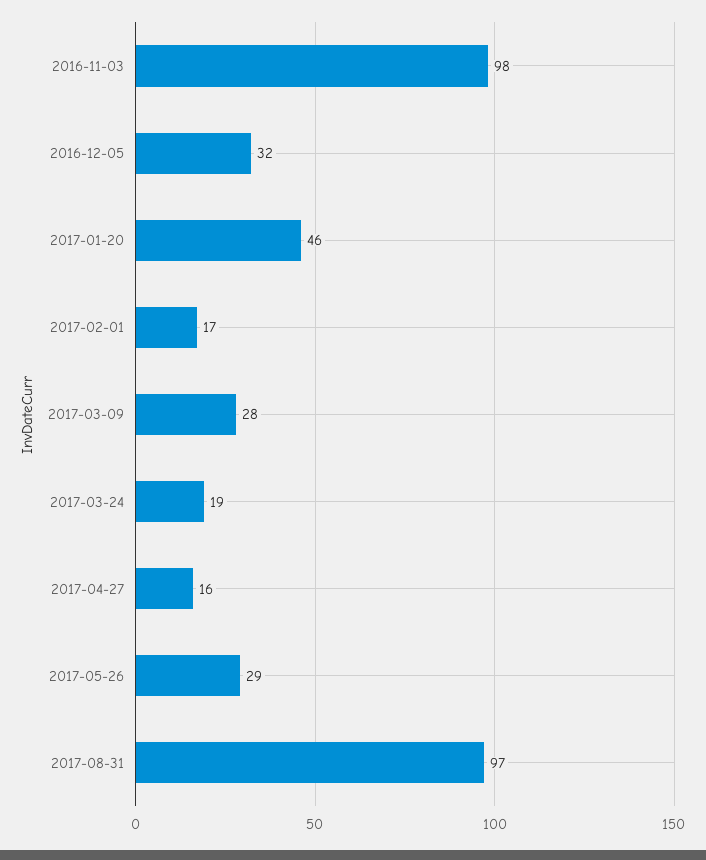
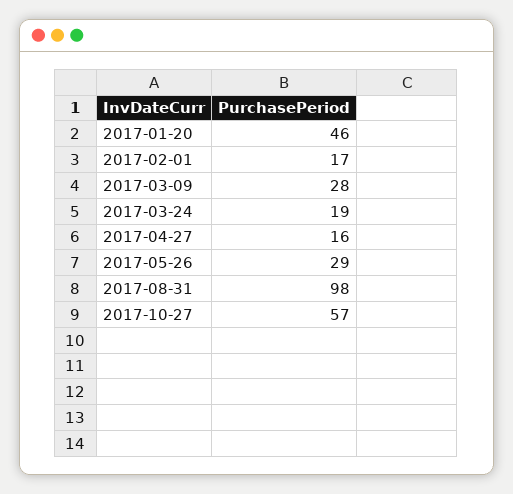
2016-11-03: 98 -> none
2016-12-05: 32 -> none
2017-08-31: 97 -> 98
2017-10-27: none -> 57

